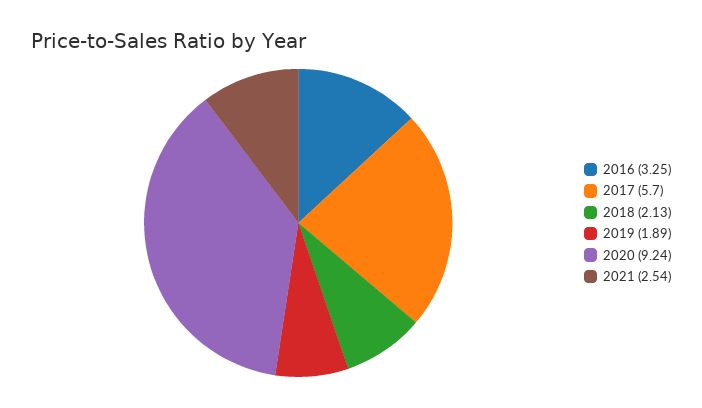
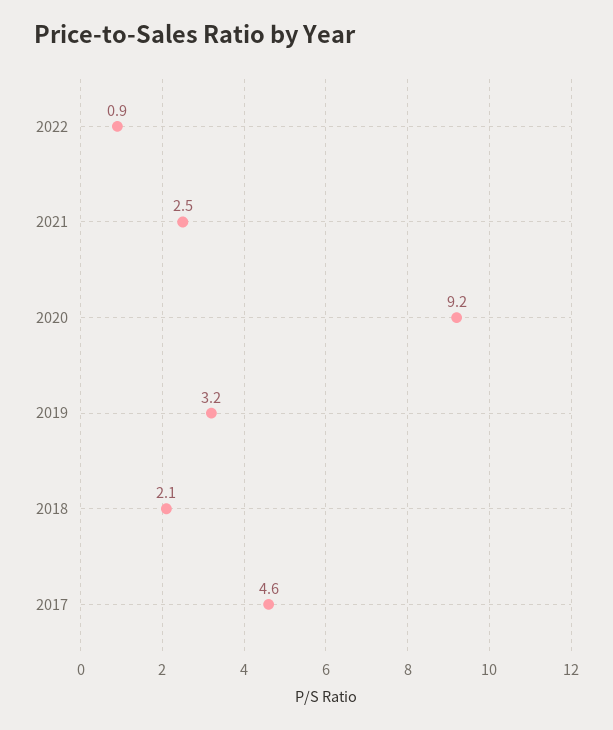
2016: 3.25 -> none
2017: 5.7 -> 4.6
2019: 1.89 -> 3.2
2022: none -> 0.9

